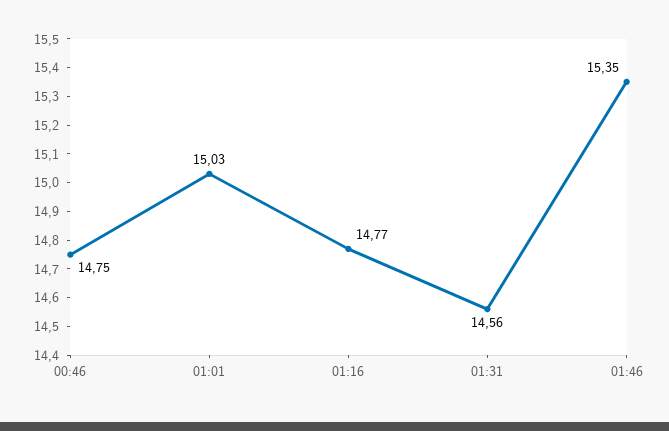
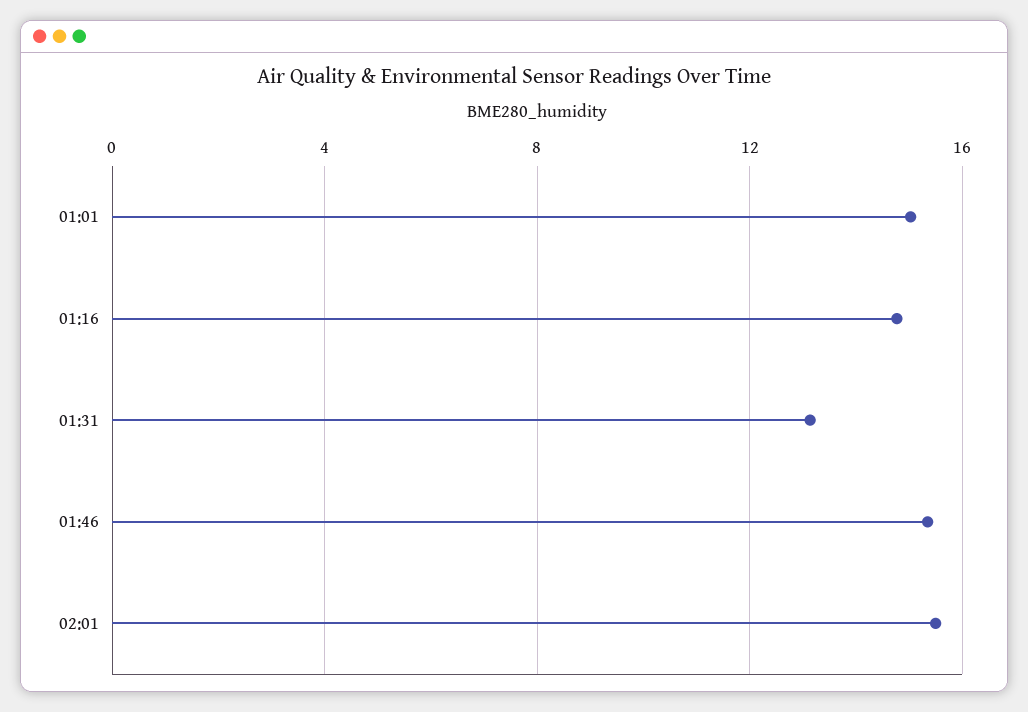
00:46: 14.75 -> none
01:31: 14.56 -> 13
02:01: none -> 15.5

